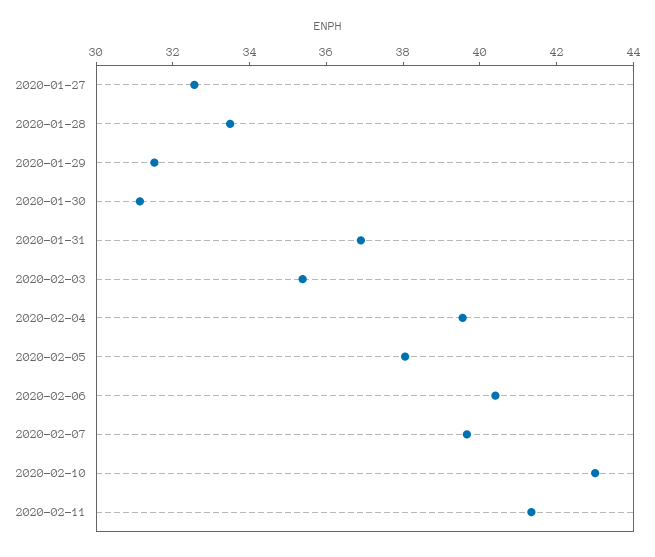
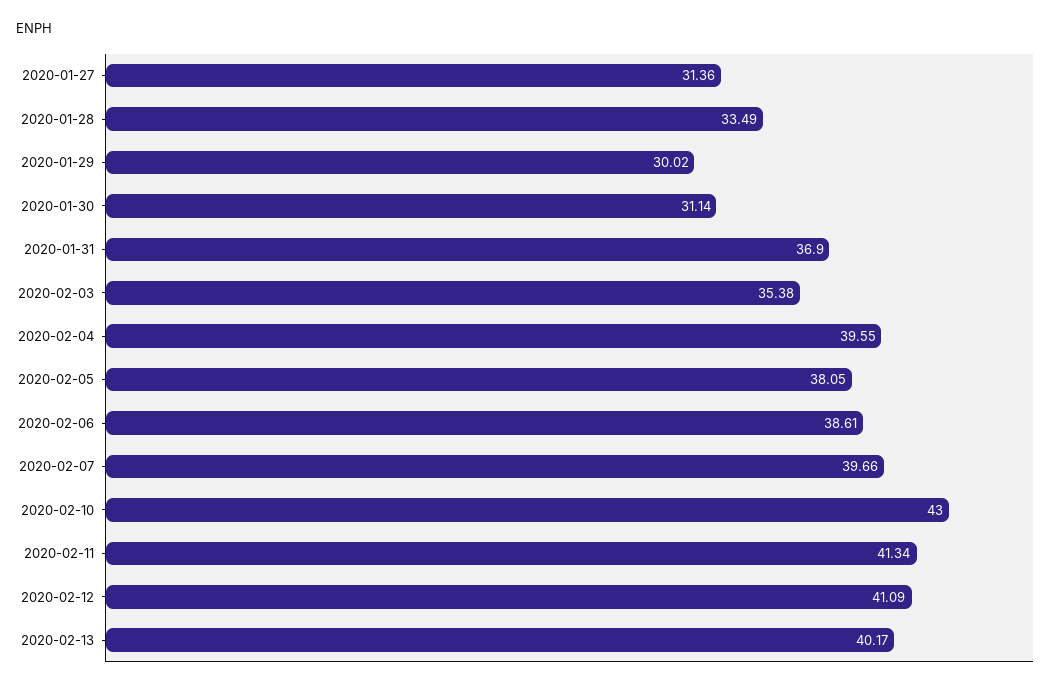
2020-01-27: 32.5 -> 31.36
2020-01-29: 31.5 -> 30.02
2020-02-06: 40.5 -> 38.61
2020-02-12: none -> 41.09
2020-02-13: none -> 40.17

